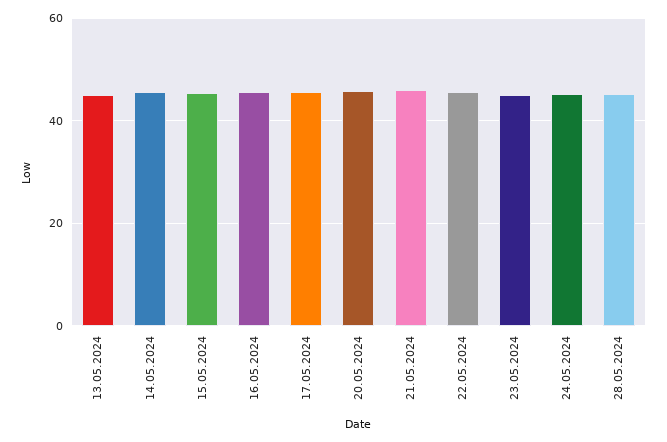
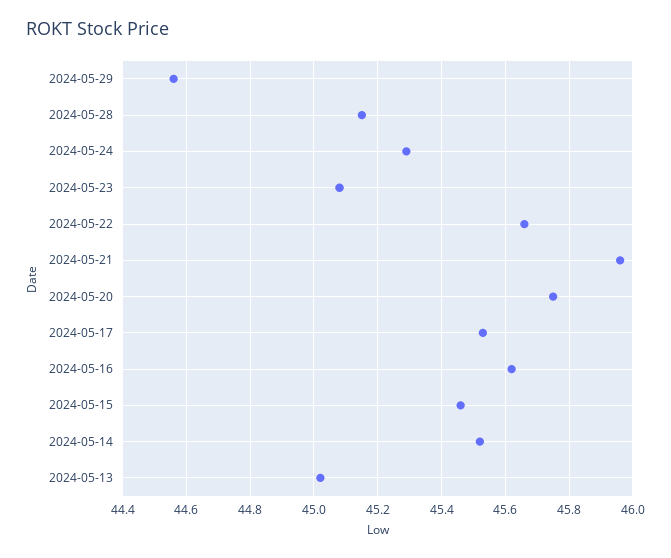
2024-05-29: none -> 44.55

